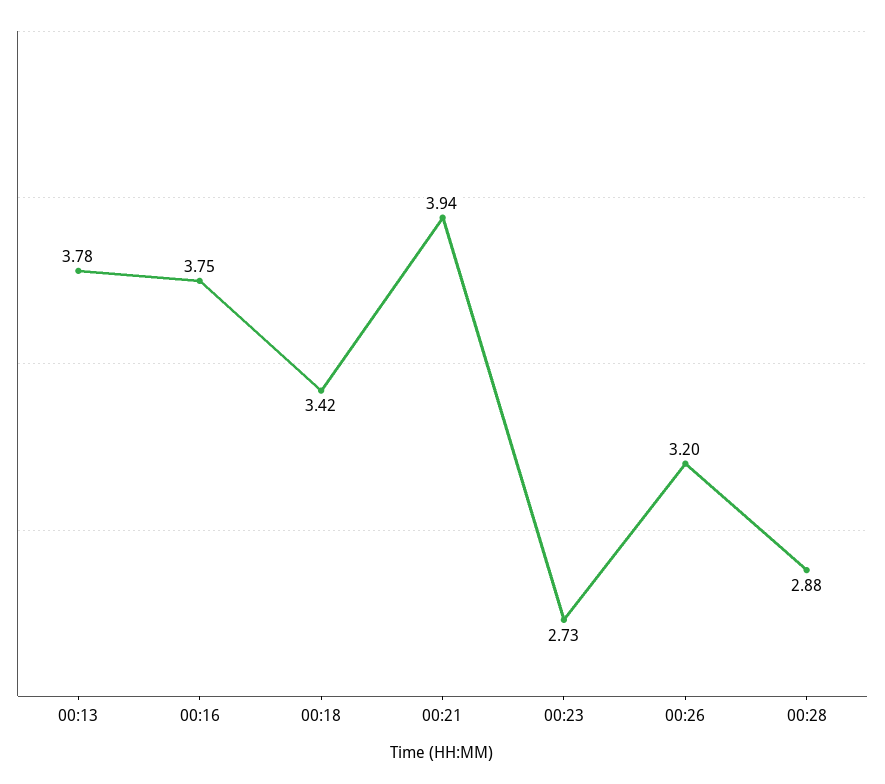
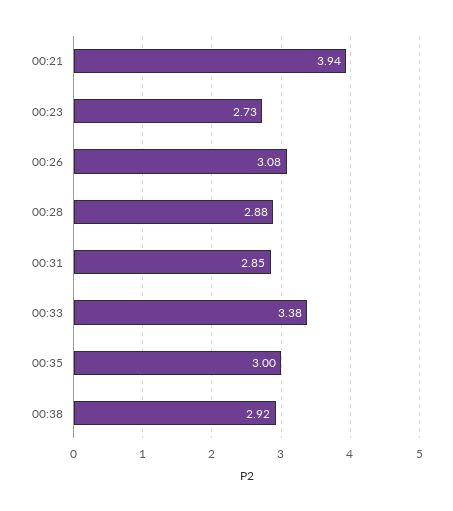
00:13: 3.78 -> none
00:16: 3.75 -> none
00:18: 3.42 -> none
00:26: 3.2 -> 3.08
00:31: none -> 2.85
00:33: none -> 3.38
00:35: none -> 3
00:38: none -> 2.92

